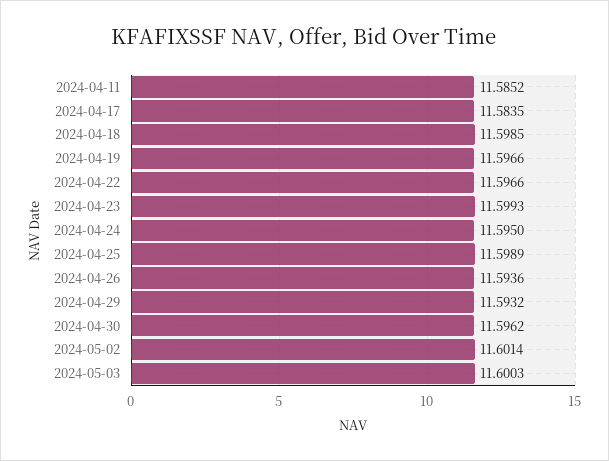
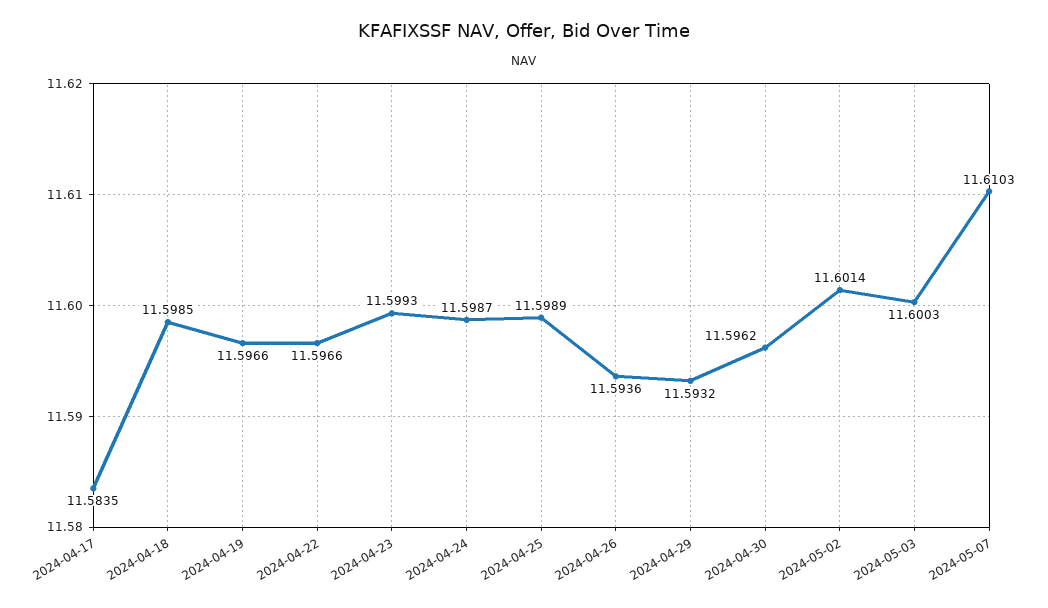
2024-04-11: 11.5852 -> none
2024-04-24: 11.595 -> 11.5987
2024-05-07: none -> 11.6103

